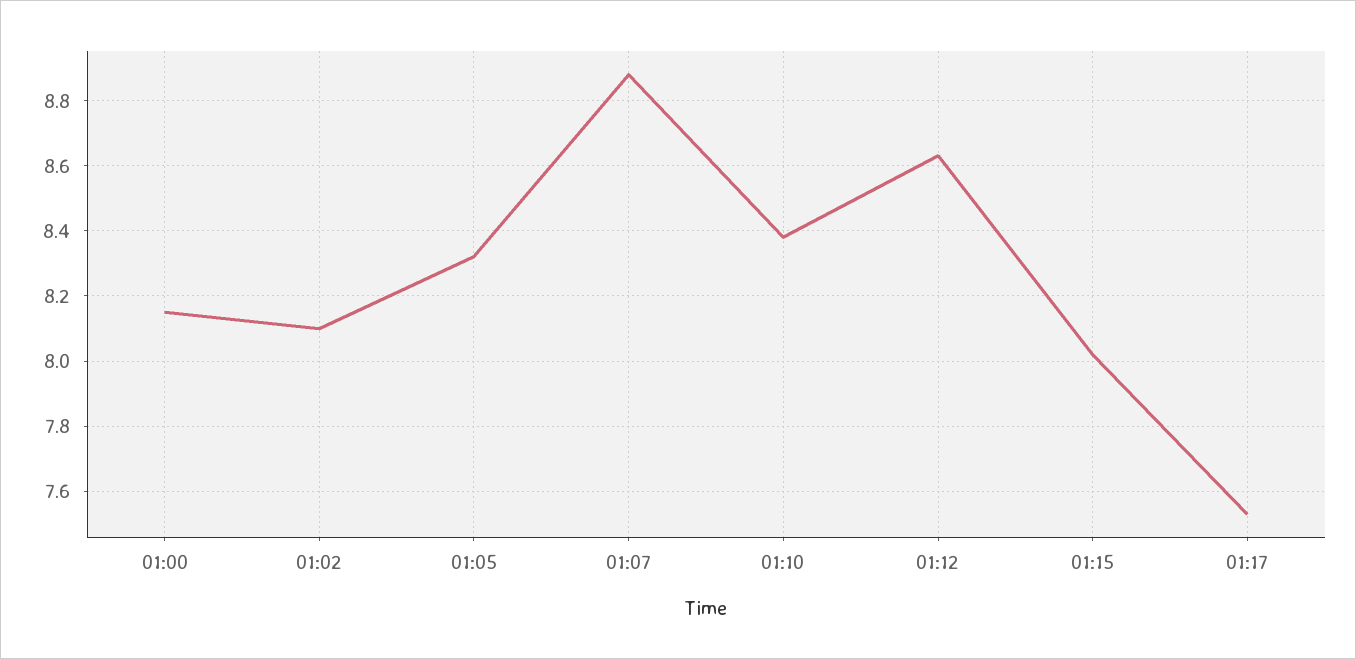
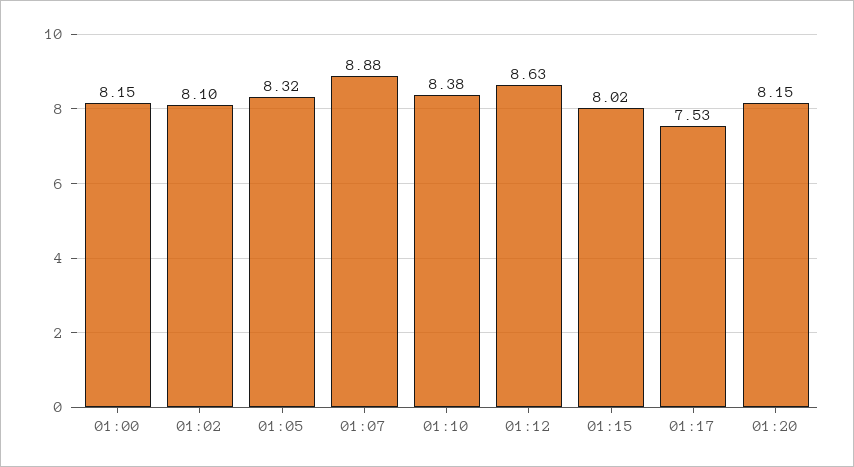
01:20: none -> 8.15

